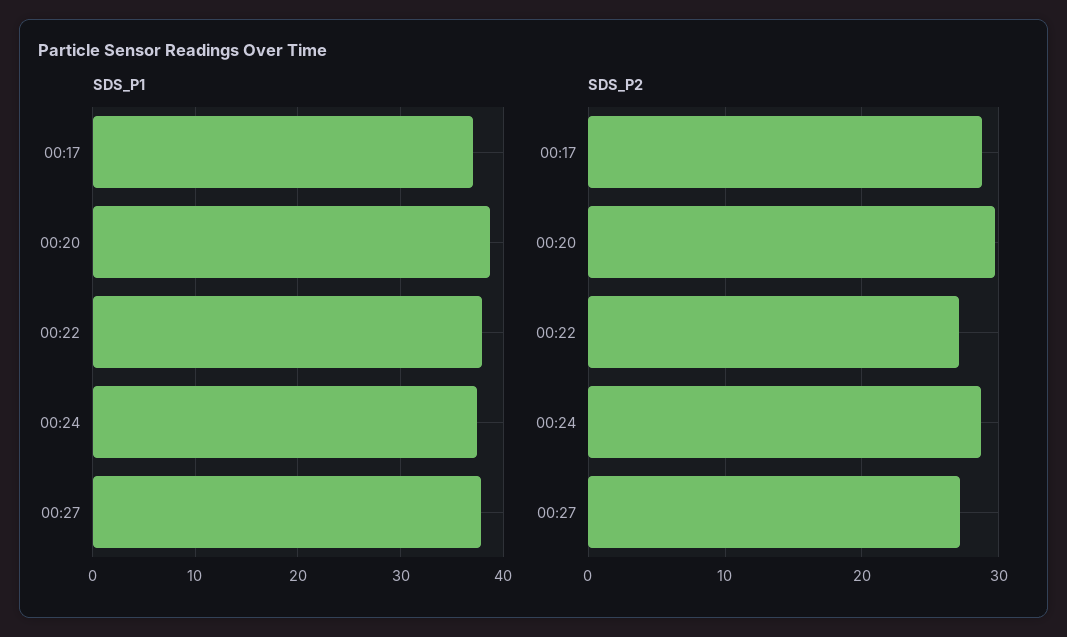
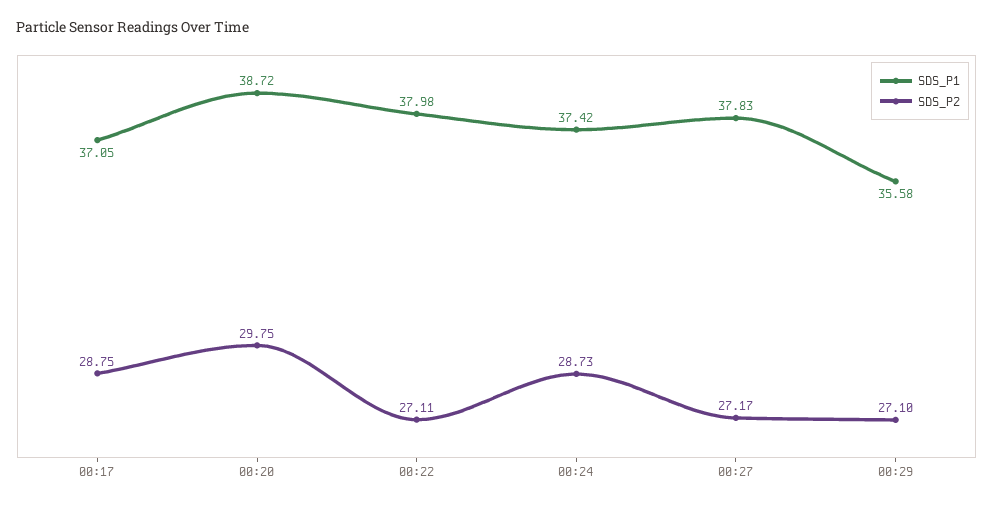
SDS_P1, 00:29: none -> 35.58
SDS_P2, 00:29: none -> 27.1

